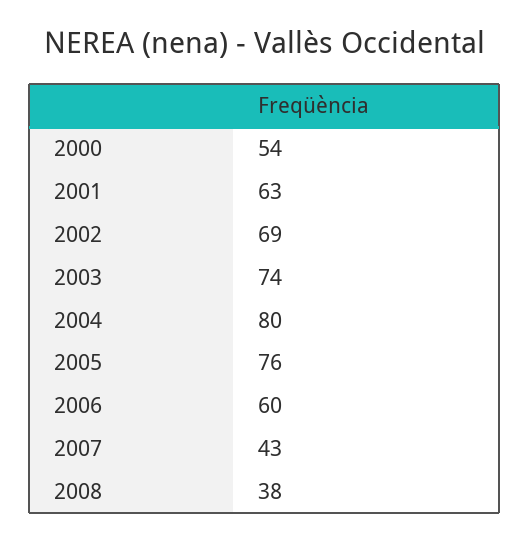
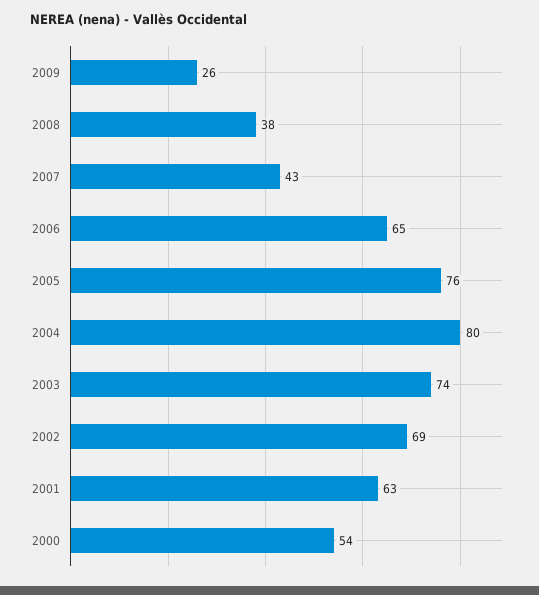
2006: 60 -> 65
2009: none -> 26

